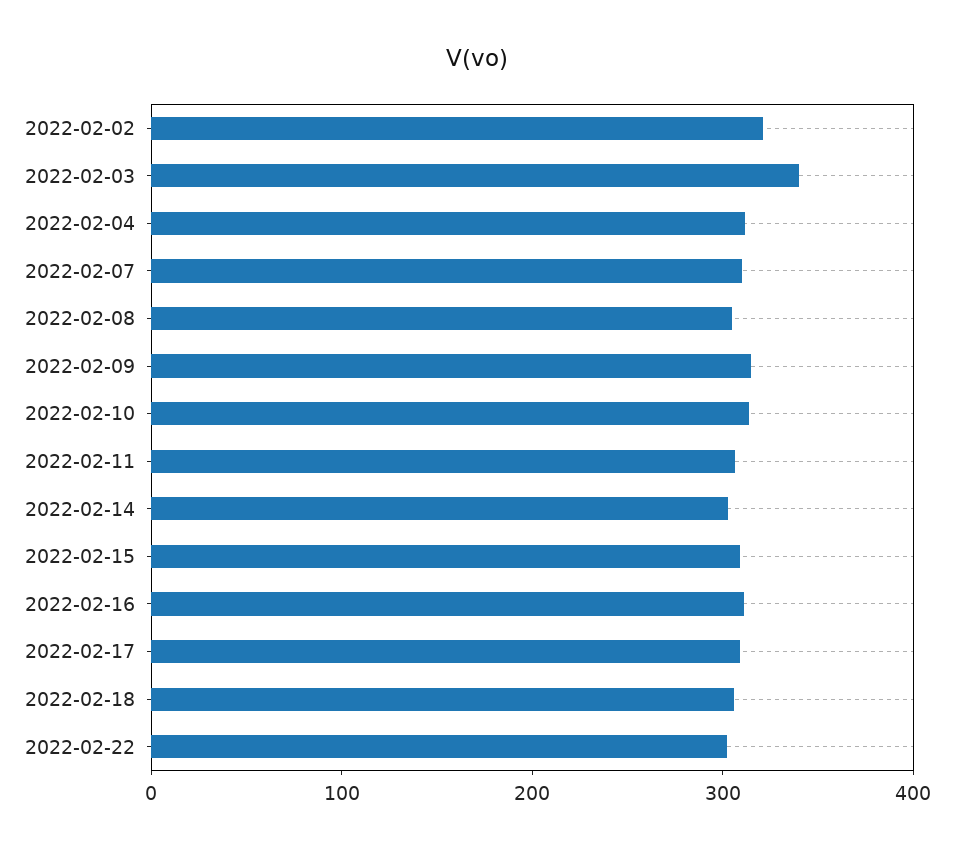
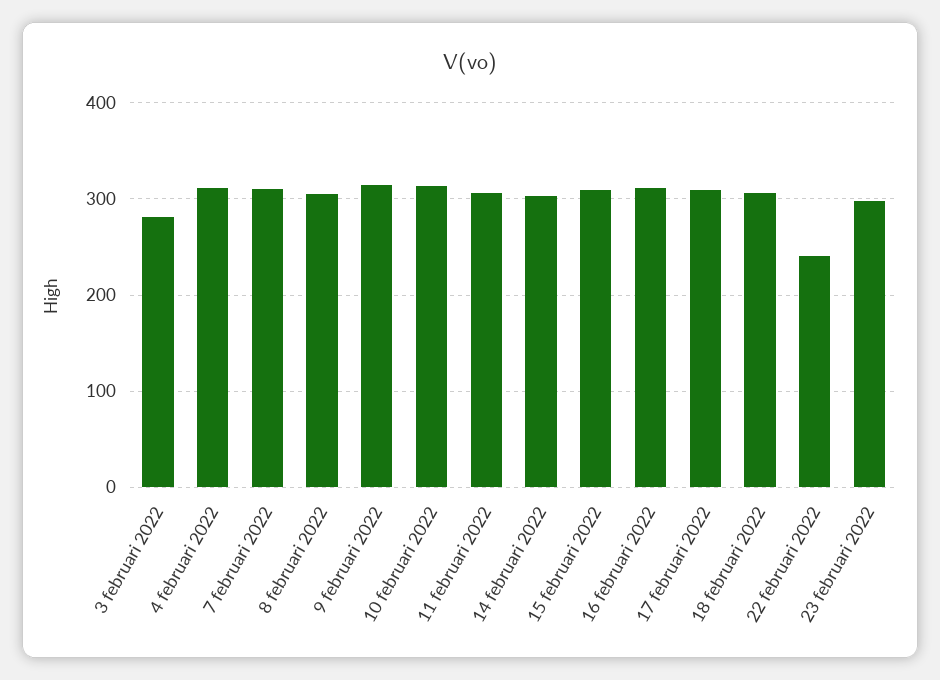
2022-02-02: 320 -> none
2022-02-03: 340 -> 280
2022-02-22: 300 -> 240
23 februari 2022: none -> 300

